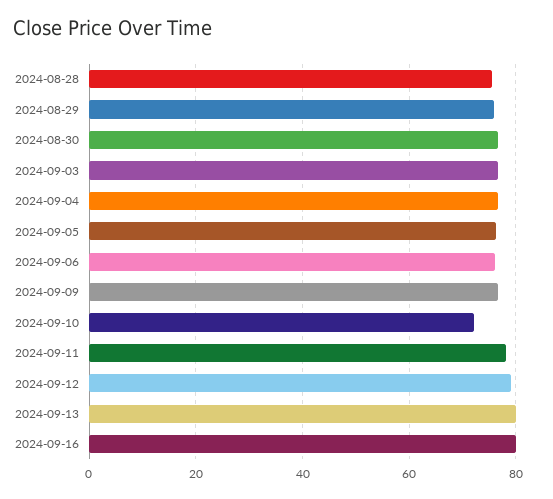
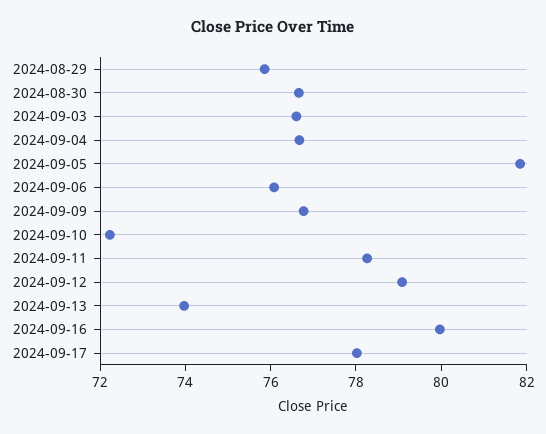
2024-08-28: 76 -> none
2024-09-05: 76 -> 82
2024-09-13: 80 -> 74
2024-09-17: none -> 78

